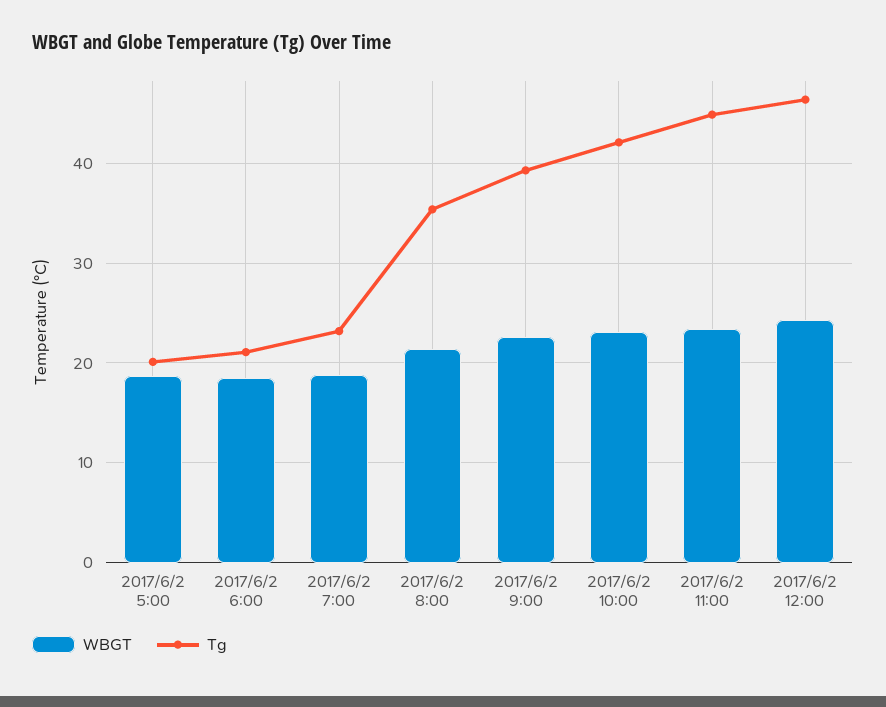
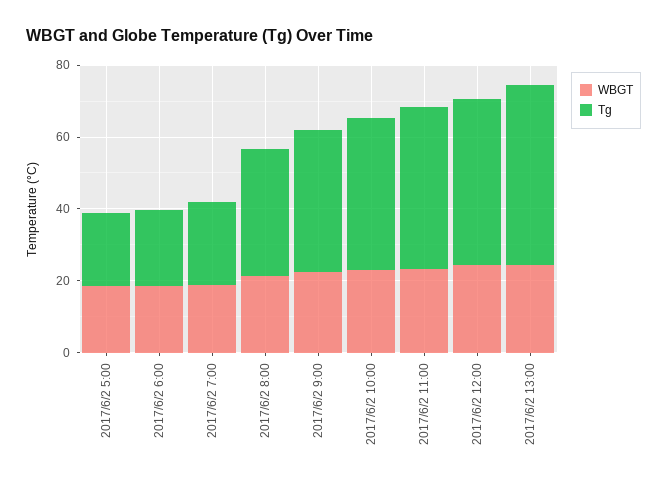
WBGT, 2017/6/2 13:00: none -> 25
Tg, 2017/6/2 13:00: none -> 50

